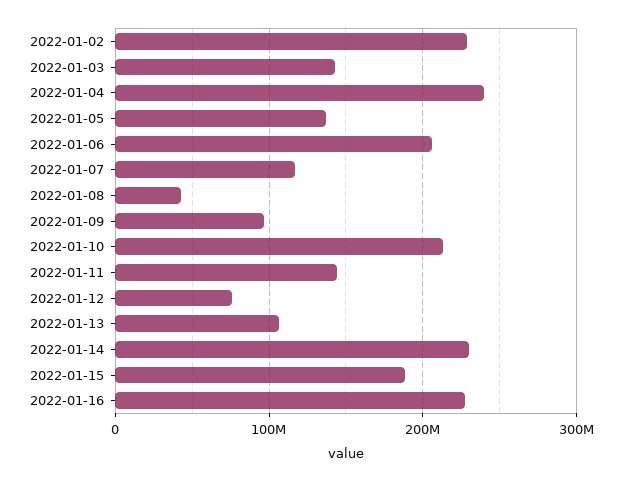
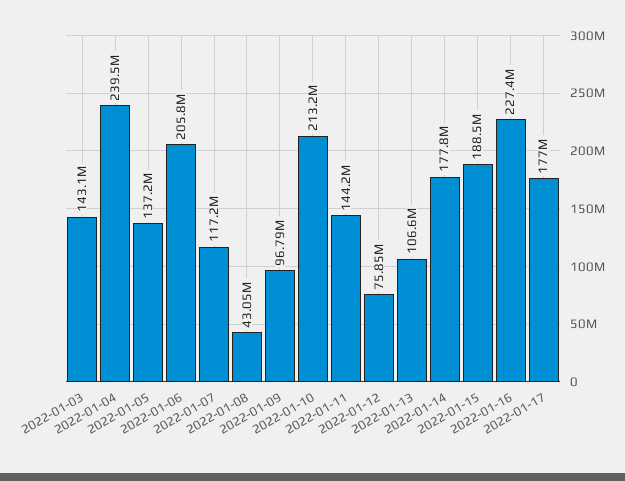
2022-01-02: 230000000 -> none
2022-01-14: 230000000 -> 177800000
2022-01-17: none -> 177000000

